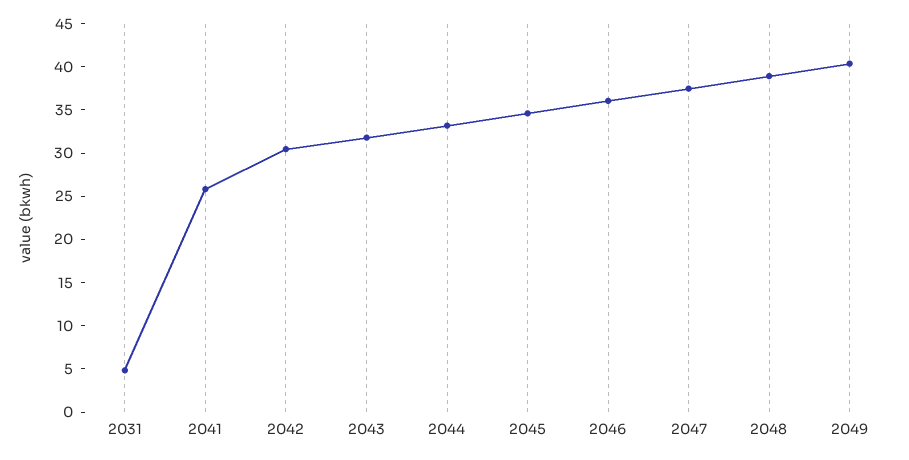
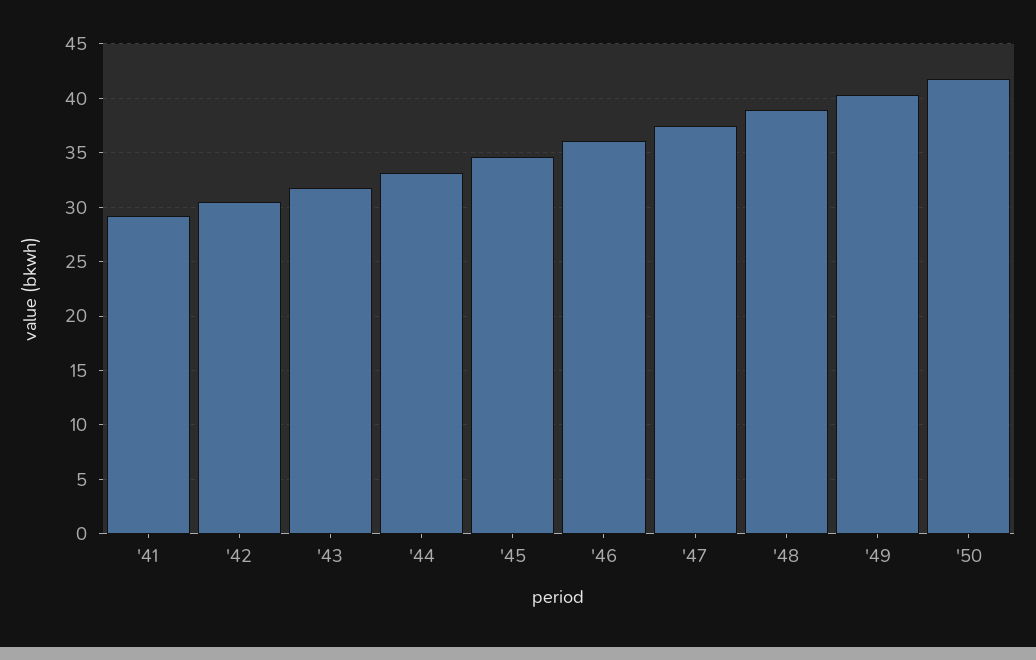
2031: 5 -> none
2041: 26 -> 29
'50: none -> 42

